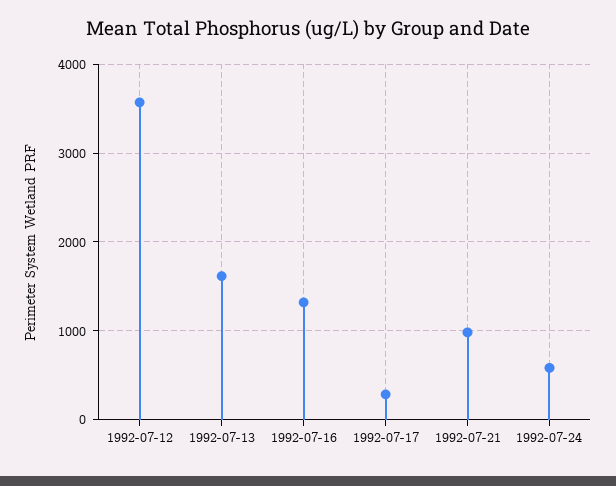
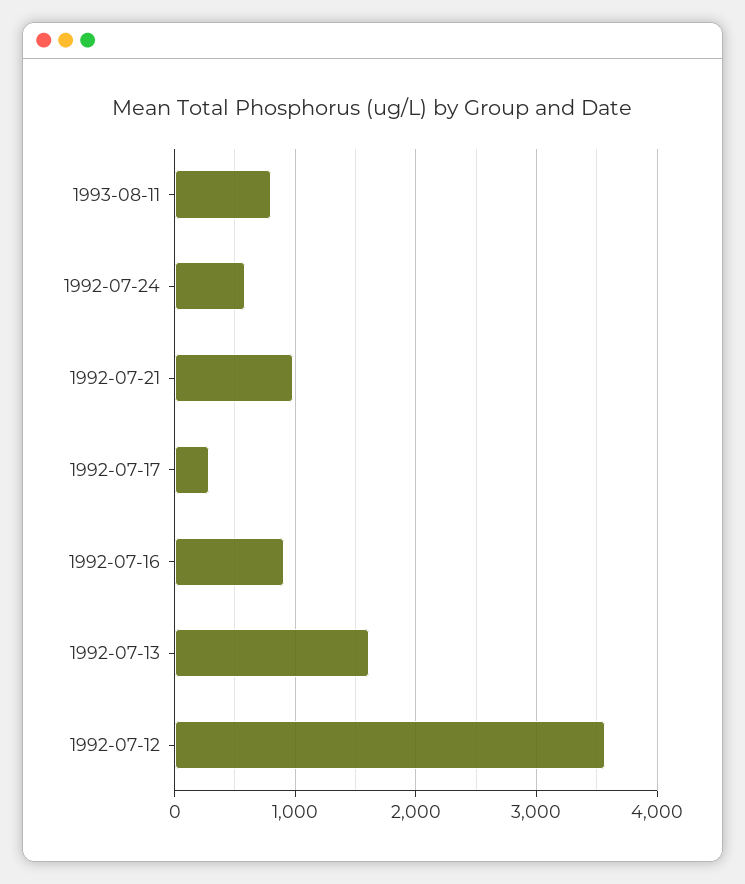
1992-07-16: 1300 -> 900
1993-08-11: none -> 800

